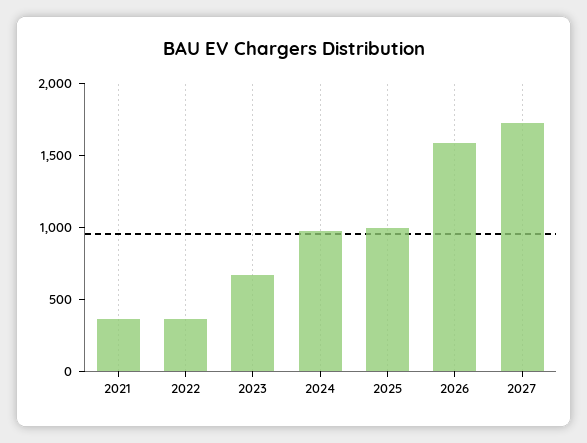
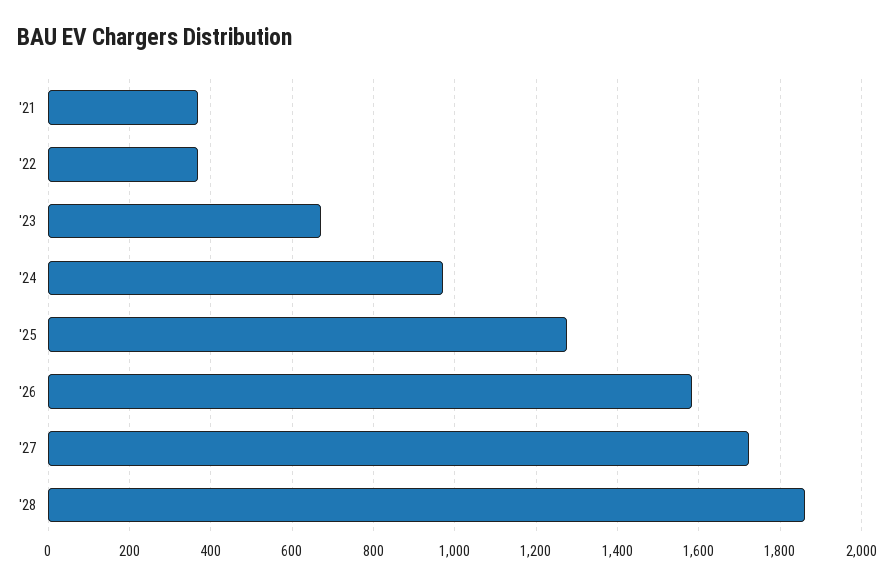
2025: 1000 -> 1280
'28: none -> 1860

